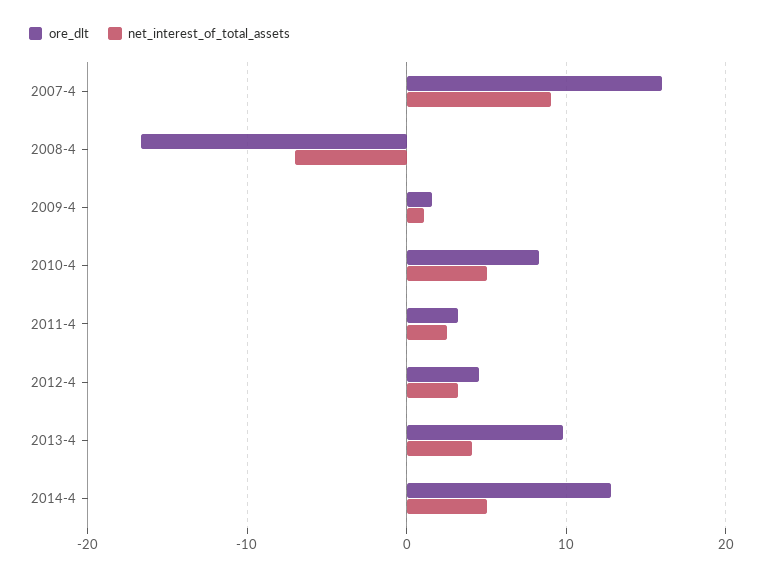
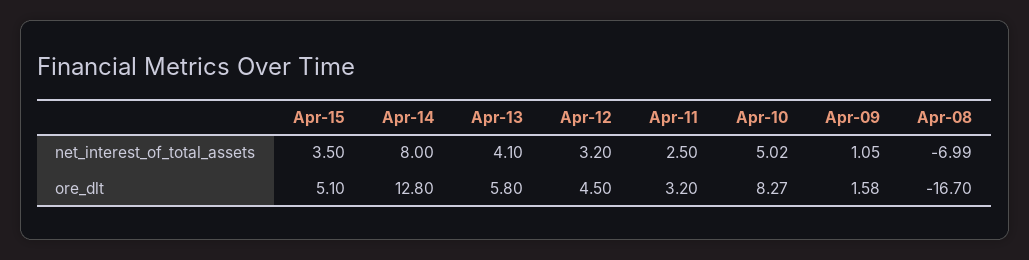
ore_dlt, 2007-4: 16 -> none
net_interest_of_total_assets, 2007-4: 9 -> none
ore_dlt, 2013-4: 10 -> 5.8
net_interest_of_total_assets, 2014-4: 5 -> 8
net_interest_of_total_assets, Apr-15: none -> 3.5
ore_dlt, Apr-15: none -> 5.1

